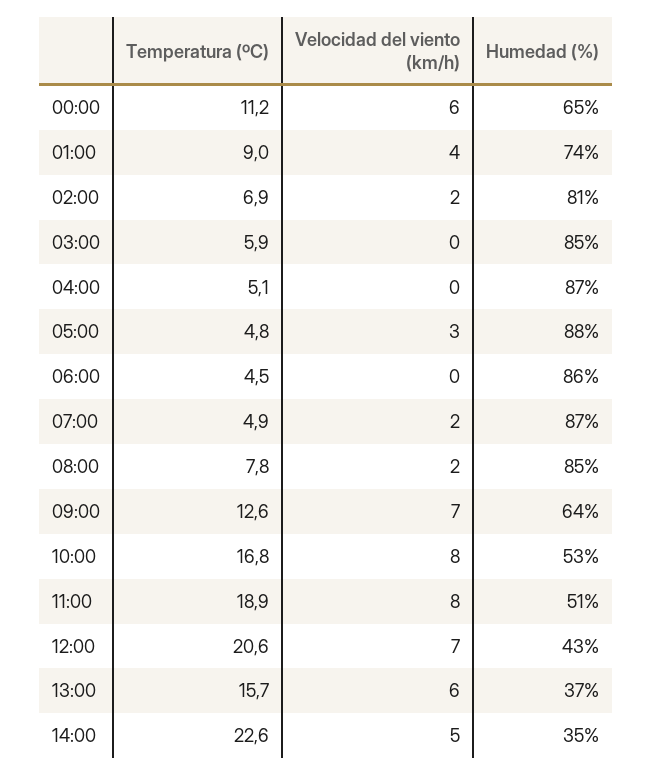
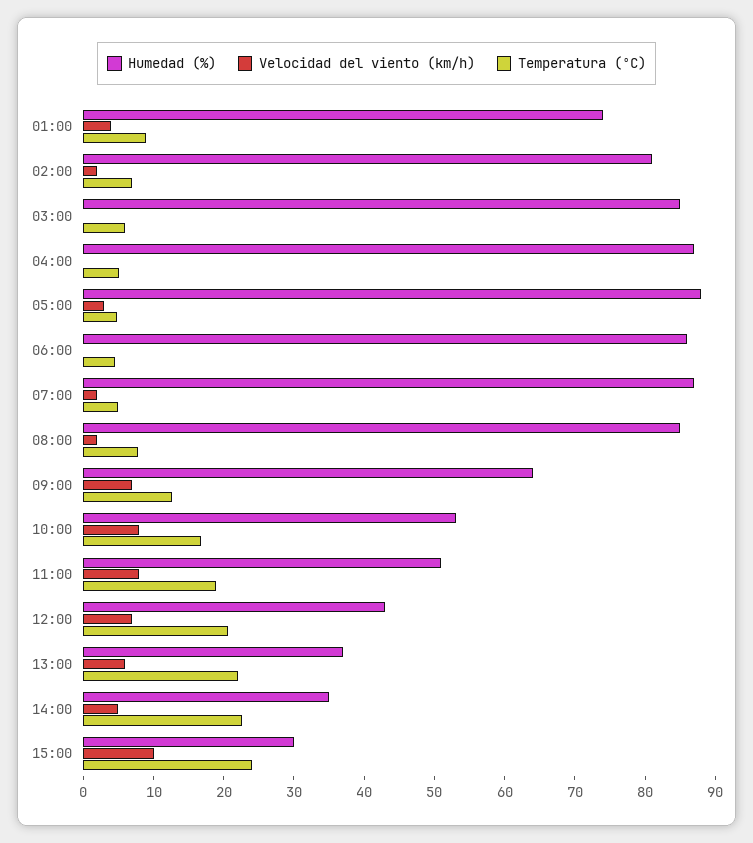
Temperatura (ºC), 00:00: 11.2 -> none
Velocidad del viento (km/h), 00:00: 6 -> none
Humedad (%), 00:00: 65 -> none
Temperatura (ºC), 13:00: 15.7 -> 22
Humedad (%), 15:00: none -> 30
Velocidad del viento (km/h), 15:00: none -> 10
Temperatura (ºC), 15:00: none -> 24

